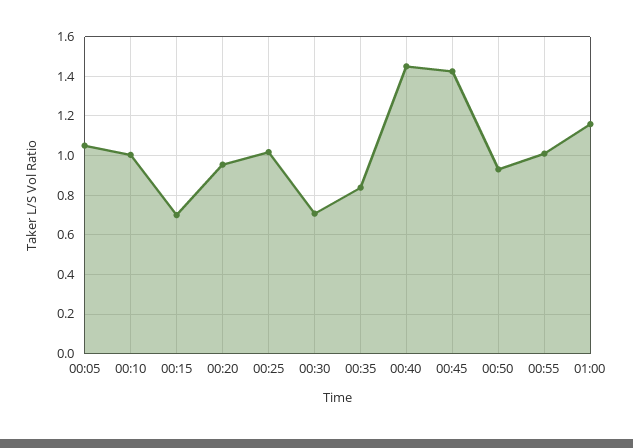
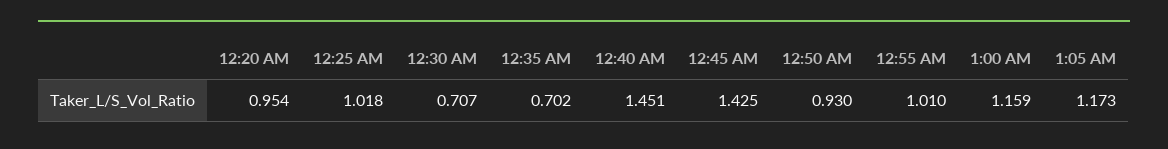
00:05: 1.05 -> none
00:10: 1 -> none
00:15: 0.7 -> none
00:35: 0.85 -> 0.702
1:05 AM: none -> 1.173

